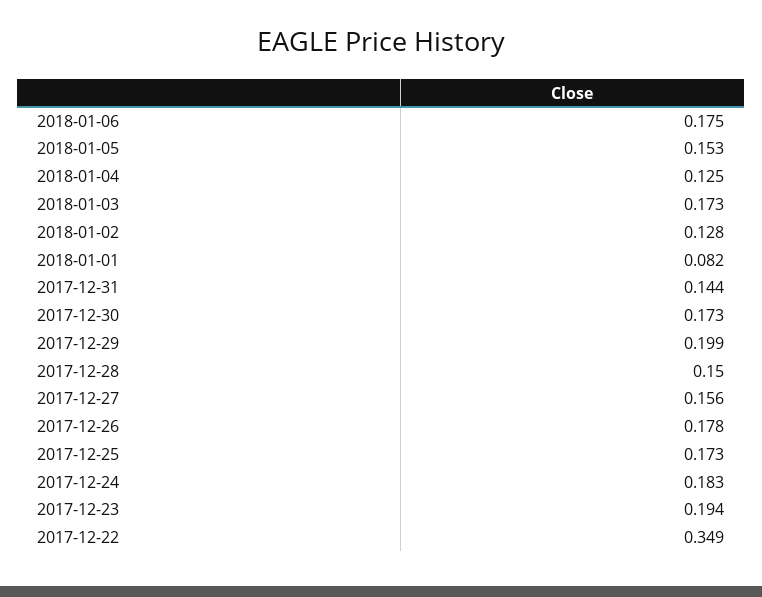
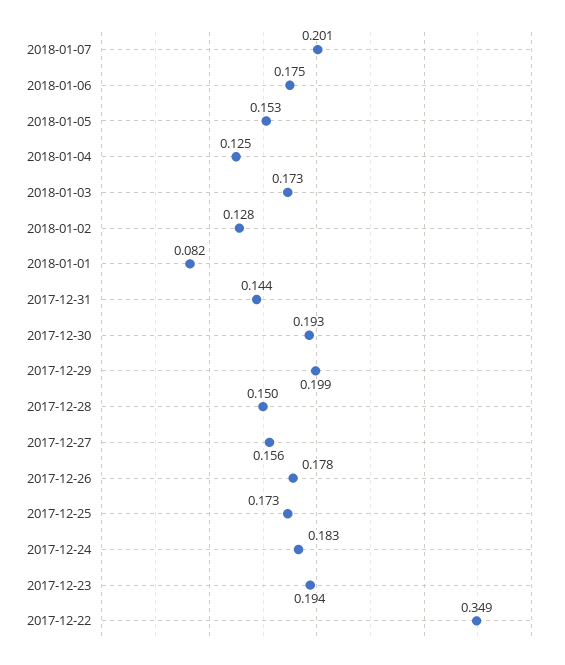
2017-12-30: 0.173 -> 0.193
2018-01-07: none -> 0.201

